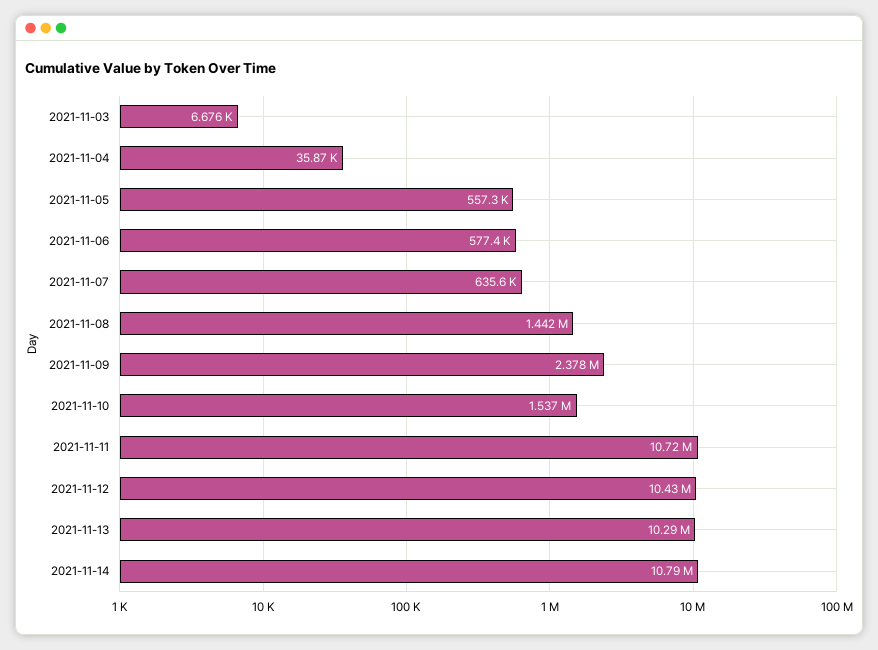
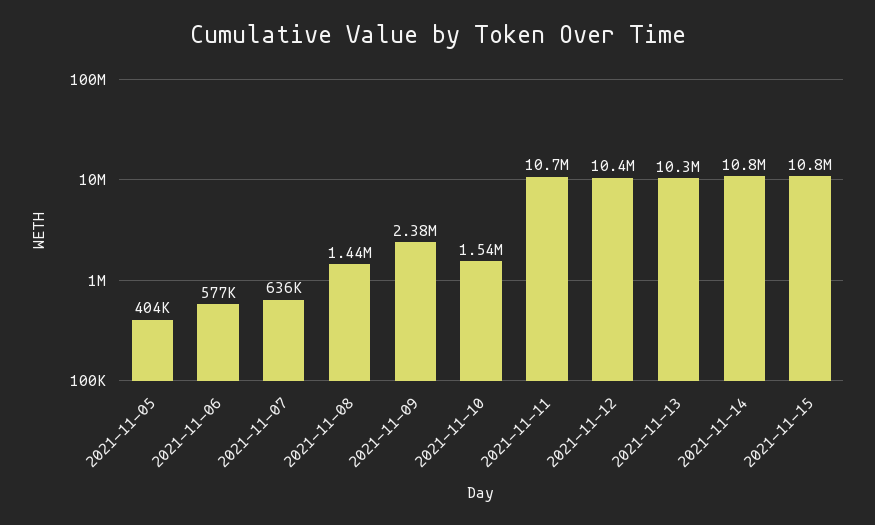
2021-11-03: 6676 -> none
2021-11-04: 35870 -> none
2021-11-05: 557300 -> 404000
2021-11-15: none -> 10800000

